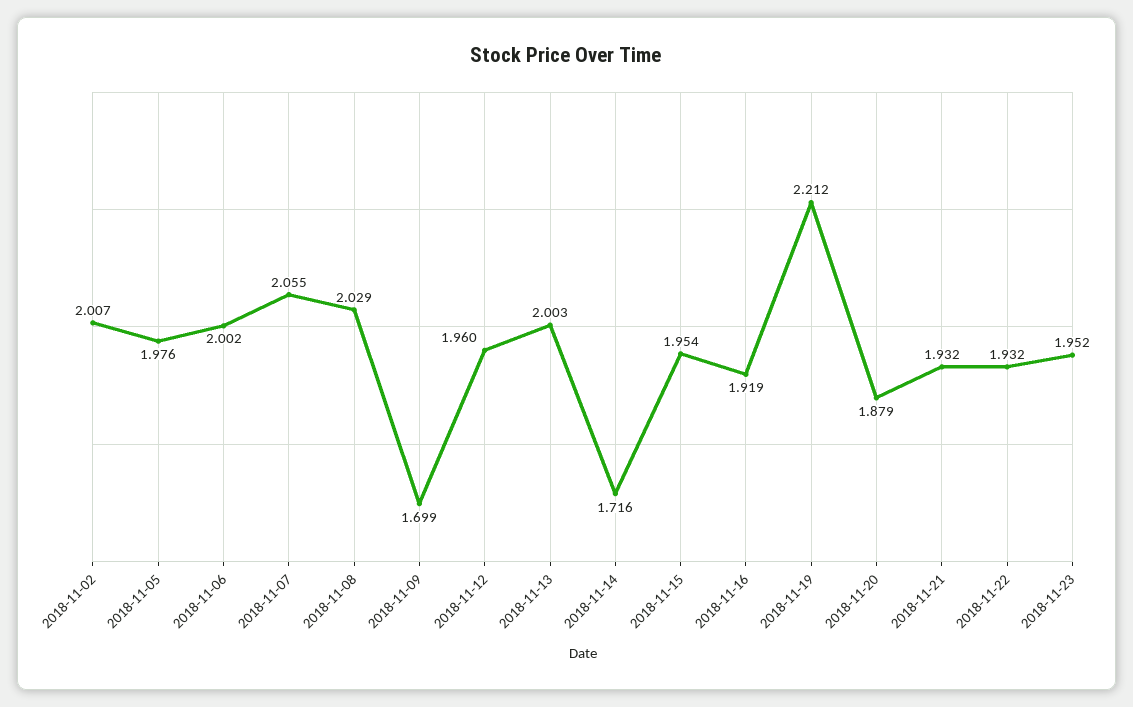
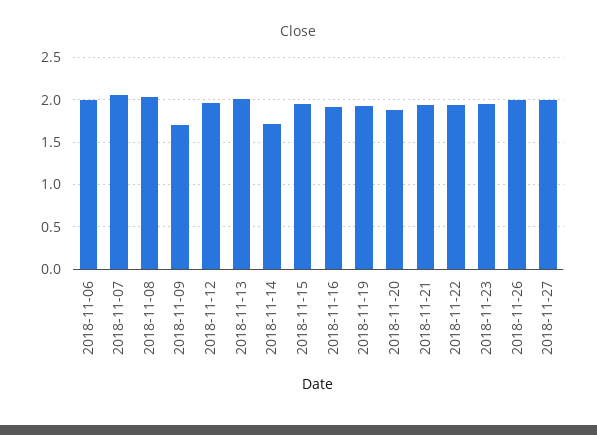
2018-11-02: 2.007 -> none
2018-11-05: 1.976 -> none
2018-11-19: 2.212 -> 1.9
2018-11-26: none -> 2
2018-11-27: none -> 2

